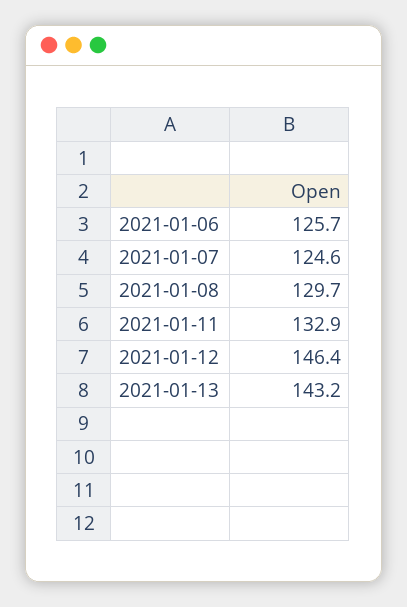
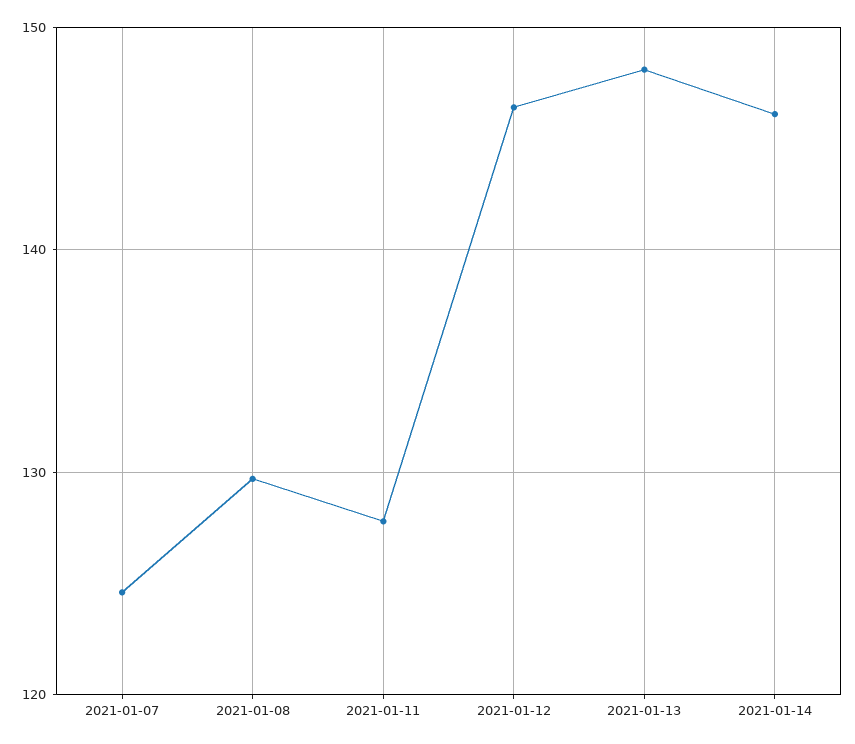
2021-01-06: 125.7 -> none
2021-01-11: 132.9 -> 128
2021-01-13: 143.2 -> 148
2021-01-14: none -> 146

